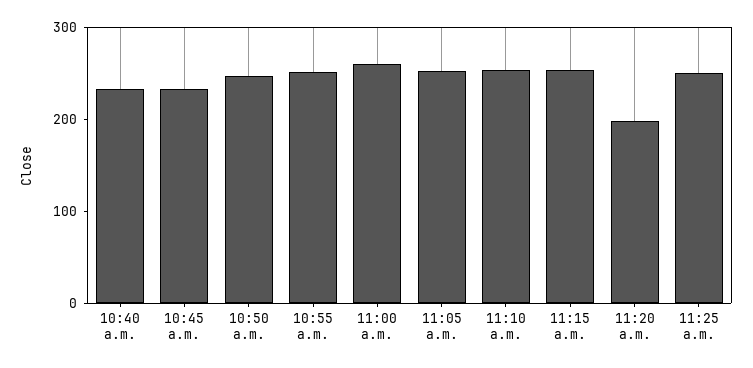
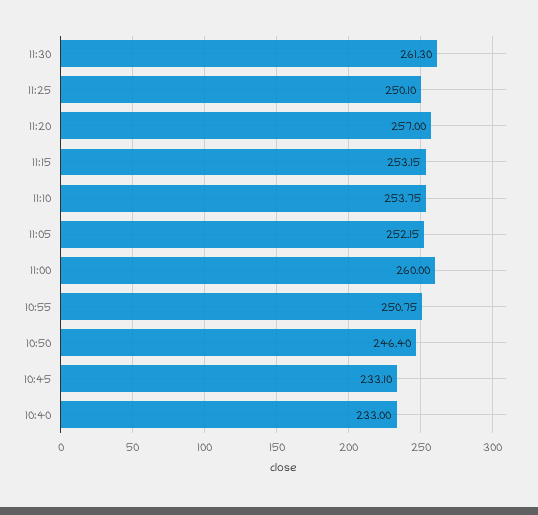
11:20 a.m.: 200 -> 257
11:30: none -> 261.3

